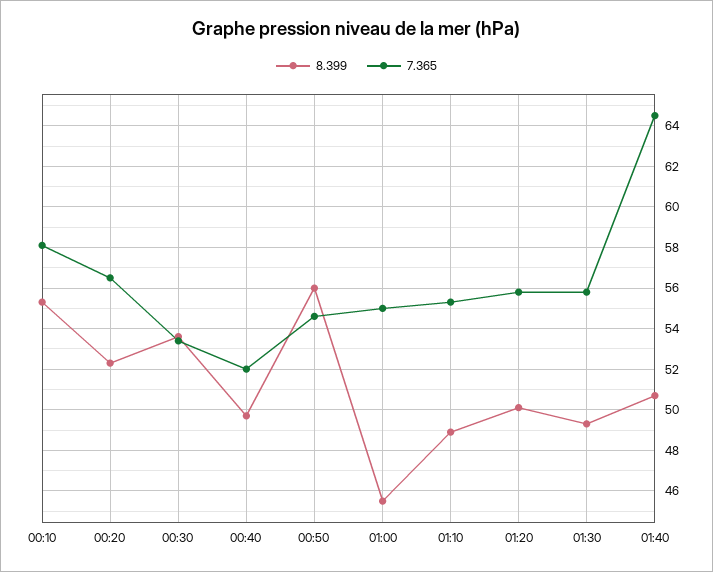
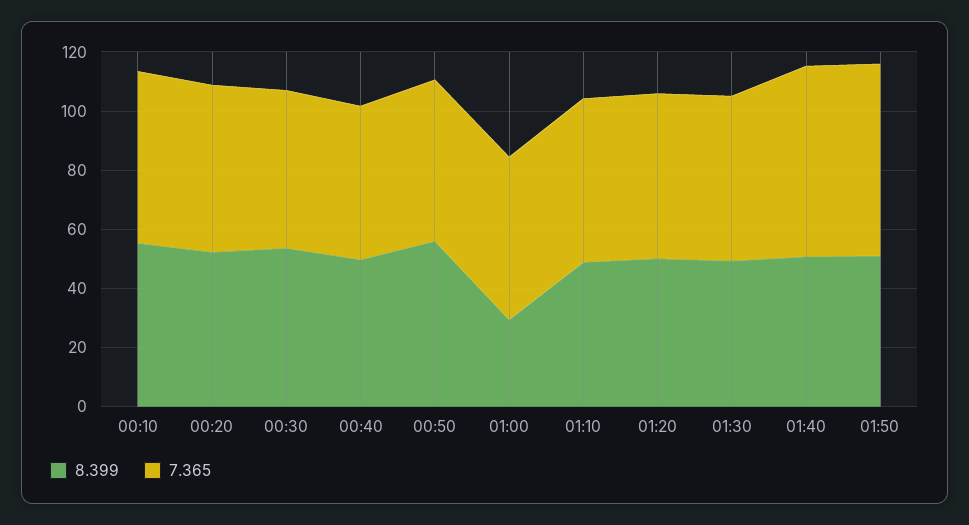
8.399, 01:00: 45.5 -> 30
8.399, 01:50: none -> 50
7.365, 01:50: none -> 65

